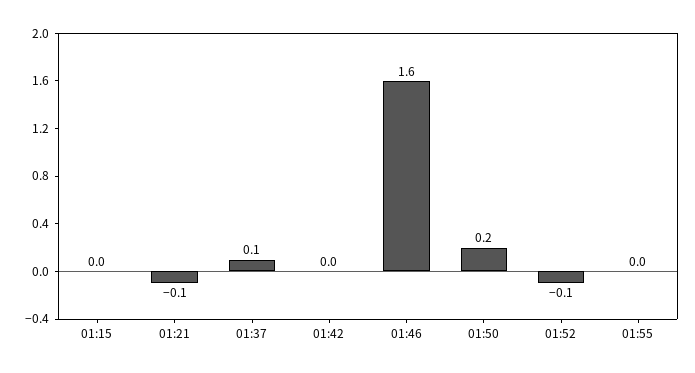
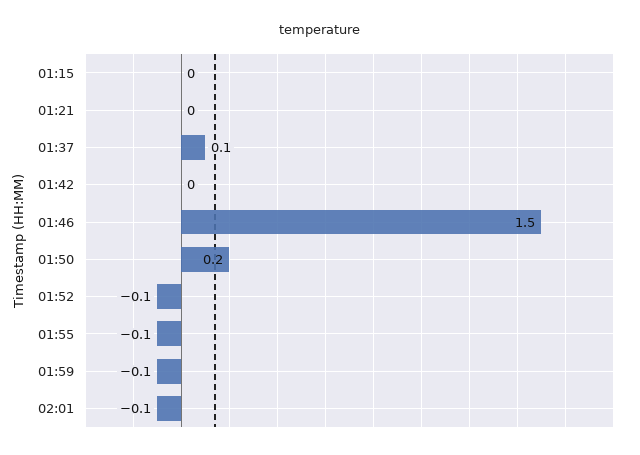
01:21: -0.1 -> 0
01:46: 1.6 -> 1.5
01:55: 0 -> -0.1
01:59: none -> -0.1
02:01: none -> -0.1

